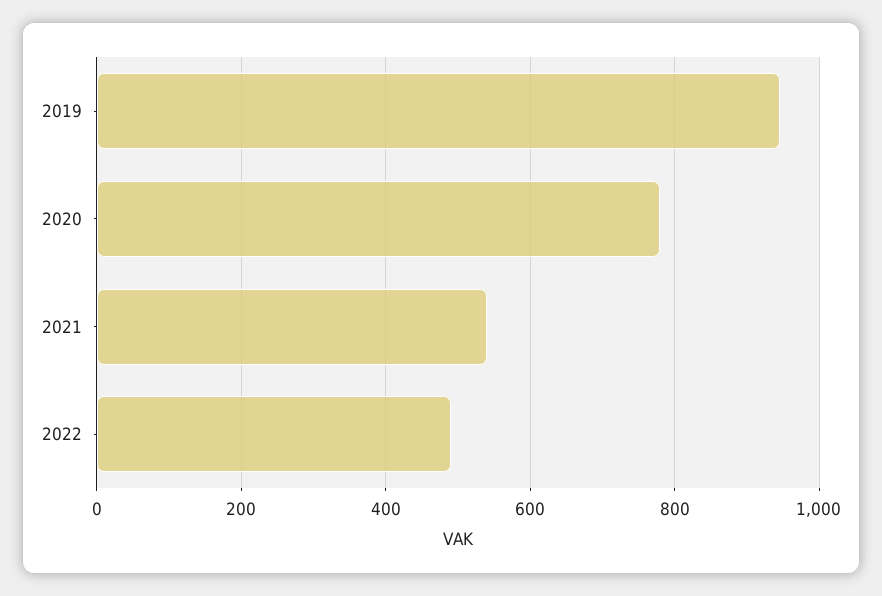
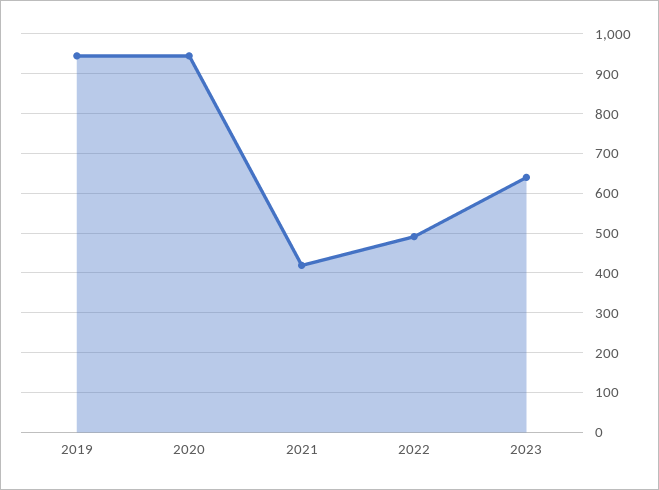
2020: 780 -> 940
2021: 540 -> 420
2023: none -> 640

